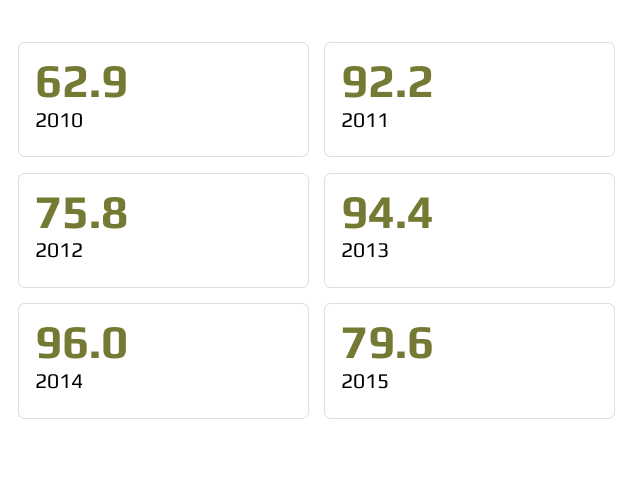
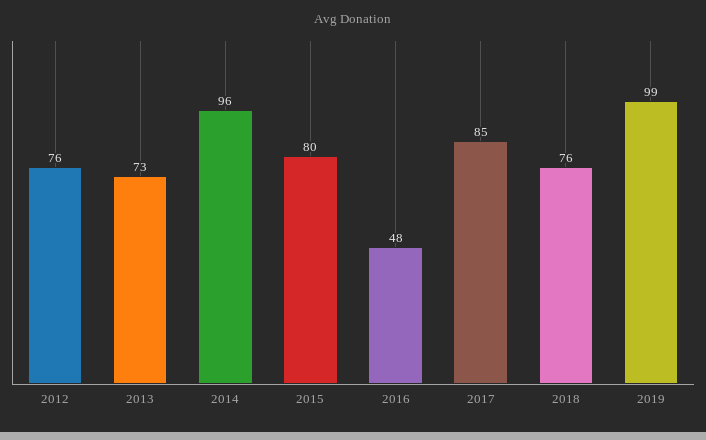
2010: 62.9 -> none
2011: 92.2 -> none
2013: 94.4 -> 73
2016: none -> 48
2017: none -> 85
2018: none -> 76
2019: none -> 99

